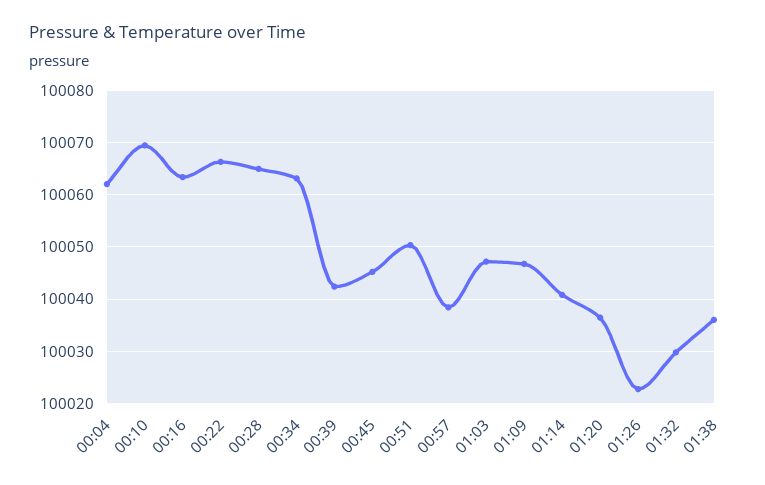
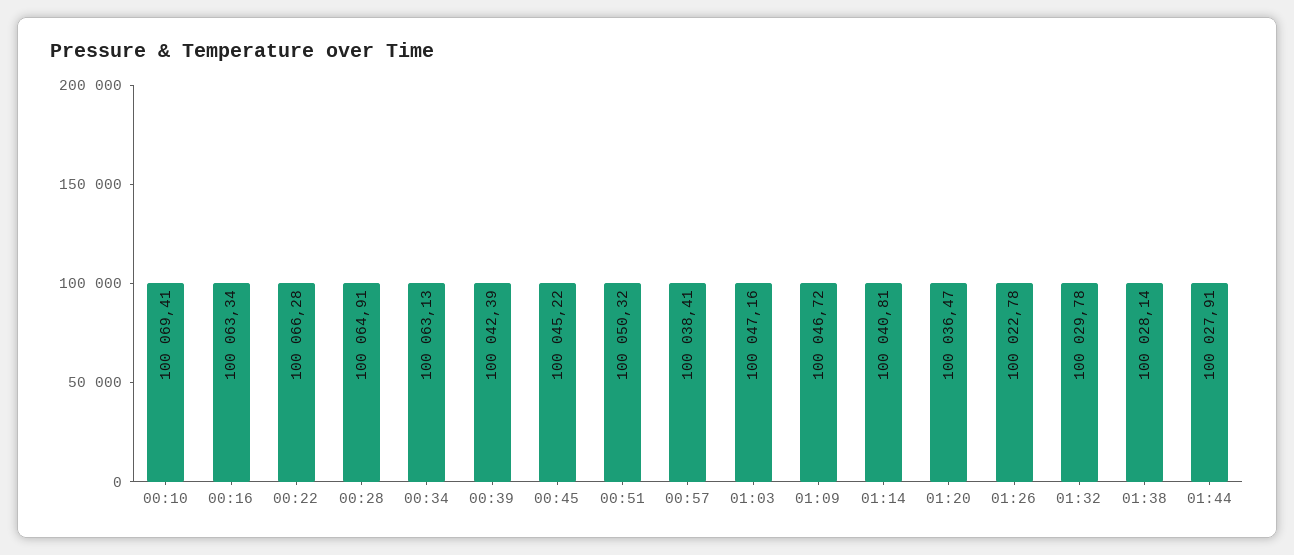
00:04: 100062 -> none
01:38: 100036 -> 100028.14
01:44: none -> 100027.91

